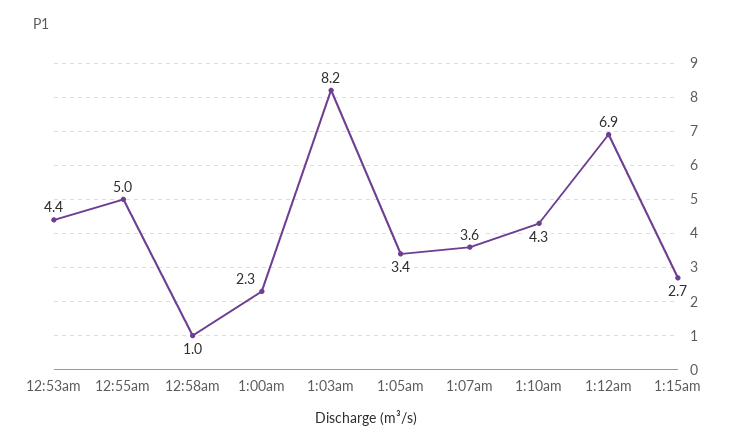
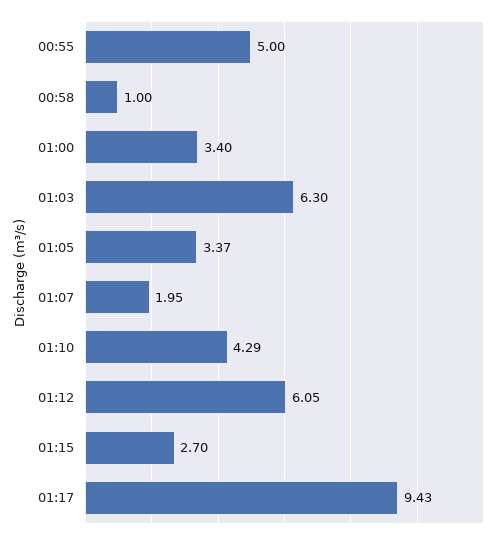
12:53am: 4.4 -> none
1:00am: 2.3 -> 3.4
1:03am: 8.2 -> 6.3
1:07am: 3.6 -> 1.95
1:12am: 6.9 -> 6.05
01:17: none -> 9.43

